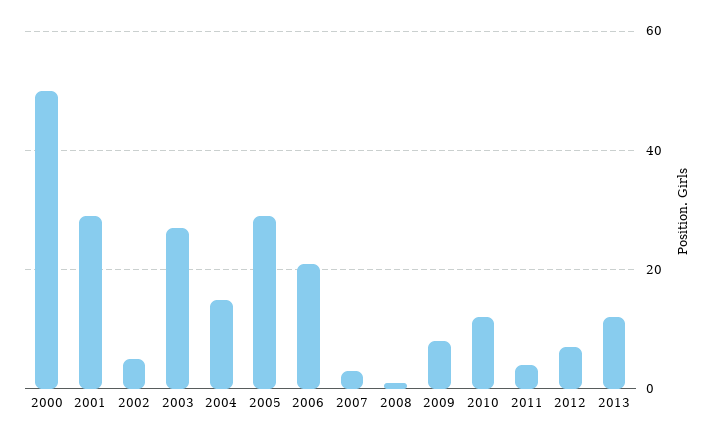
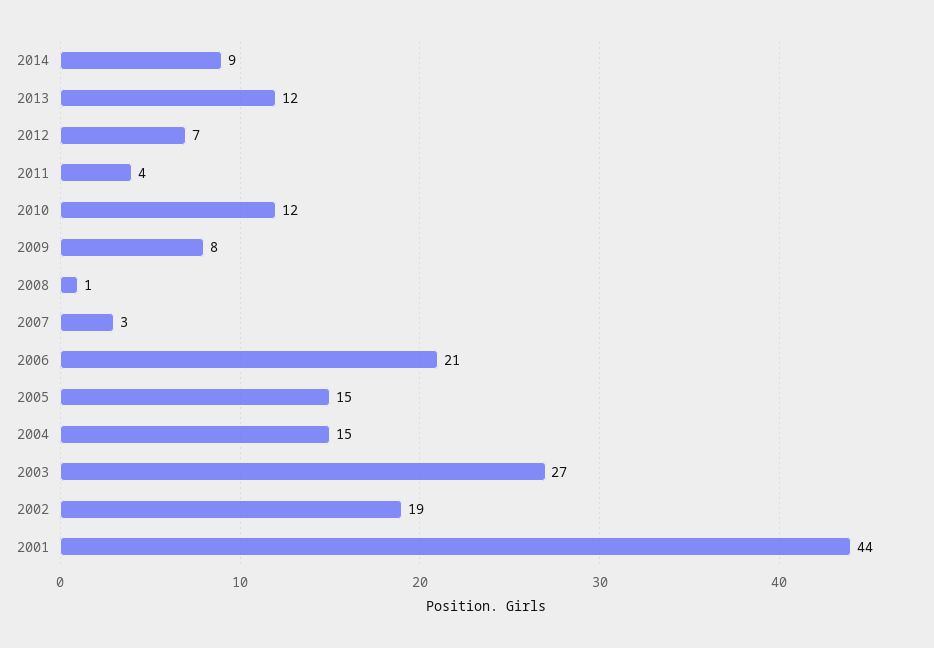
2000: 50 -> none
2001: 30 -> 44
2002: 5 -> 19
2005: 30 -> 15
2014: none -> 9

